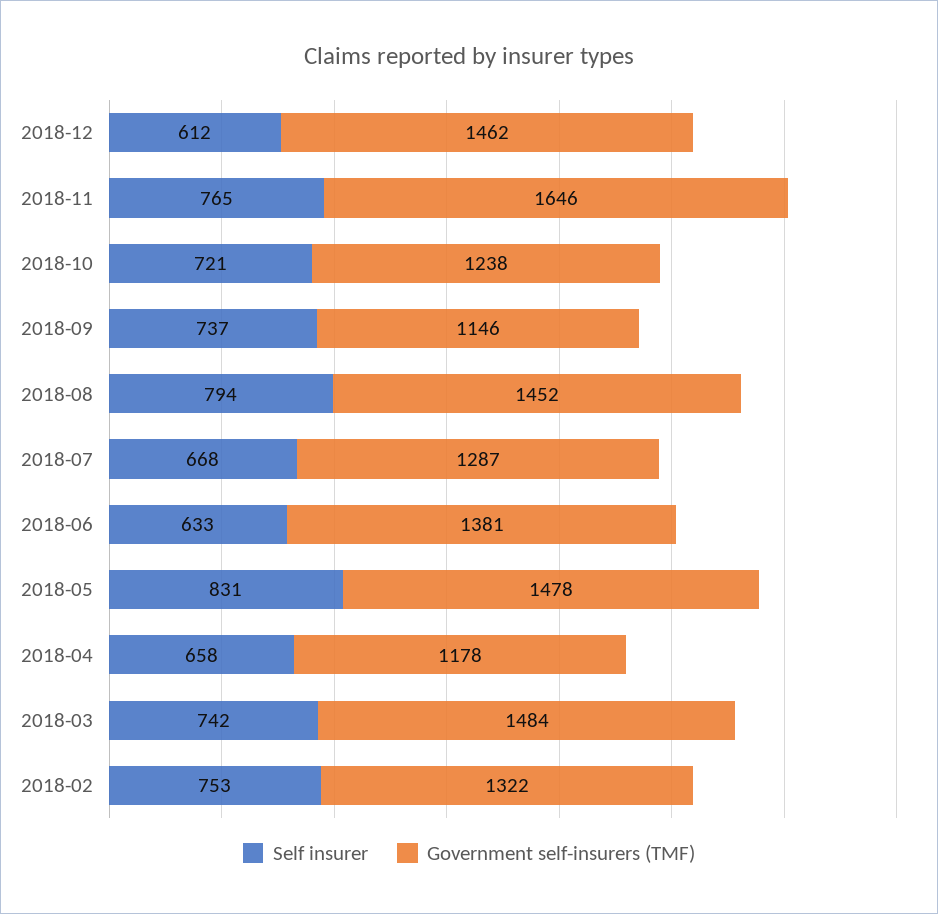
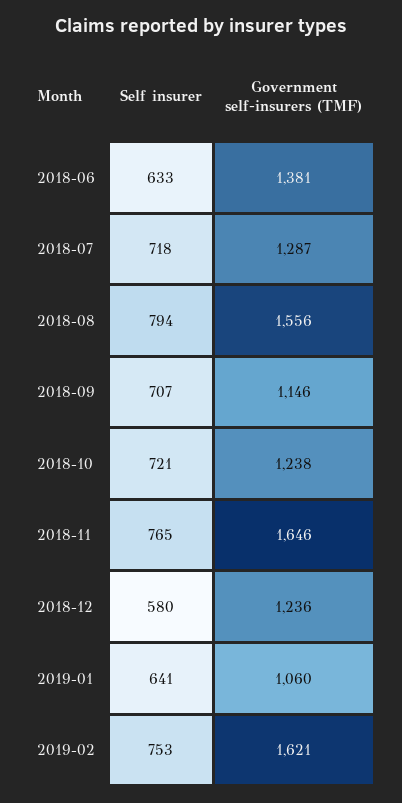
Self insurer, 2018-12: 612 -> 580
Government self-insurers (TMF), 2018-12: 1462 -> 1236
Self insurer, 2018-09: 737 -> 707
Government self-insurers (TMF), 2018-08: 1452 -> 1556
Self insurer, 2018-07: 668 -> 718
Self insurer, 2018-05: 831 -> none
Government self-insurers (TMF), 2018-05: 1478 -> none
Self insurer, 2018-04: 658 -> none
Government self-insurers (TMF), 2018-04: 1178 -> none
Self insurer, 2018-03: 742 -> none
Government self-insurers (TMF), 2018-03: 1484 -> none
Self insurer, 2018-02: 753 -> none
Government self-insurers (TMF), 2018-02: 1322 -> none
Self insurer, 2019-01: none -> 641
Government self-insurers (TMF), 2019-01: none -> 1060
Self insurer, 2019-02: none -> 753
Government self-insurers (TMF), 2019-02: none -> 1621

